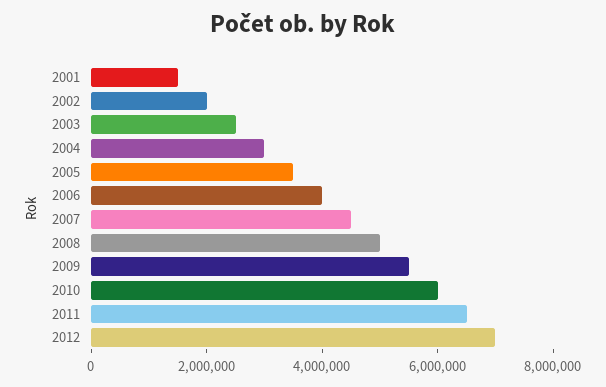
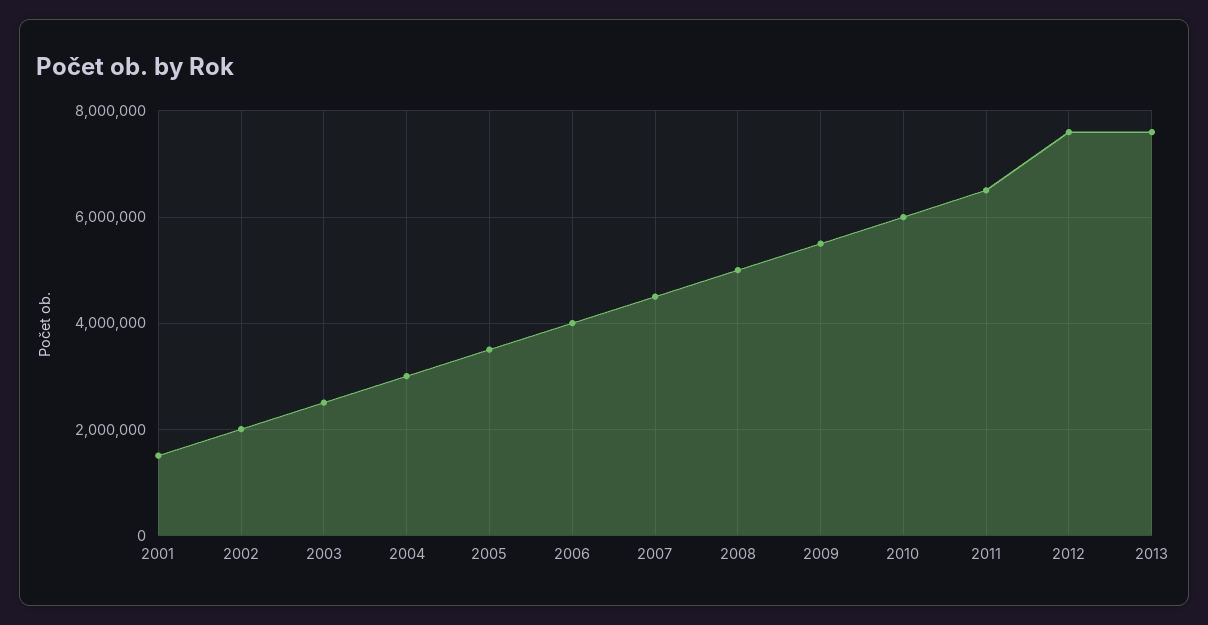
2012: 7000000 -> 7600000
2013: none -> 7600000

